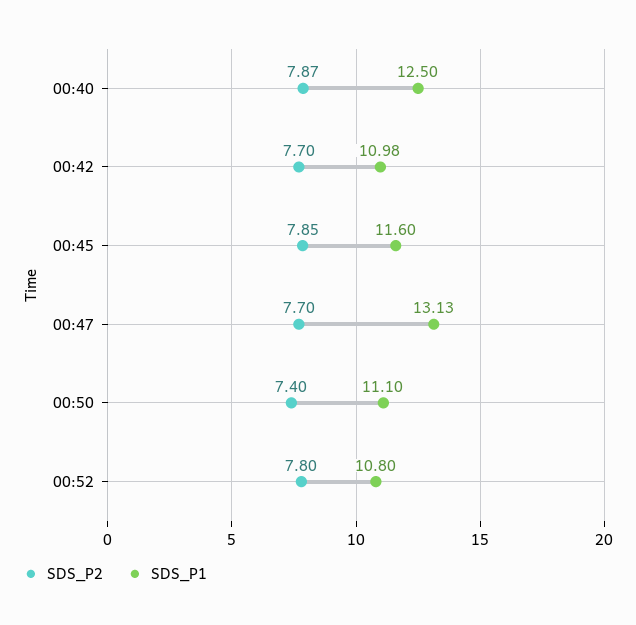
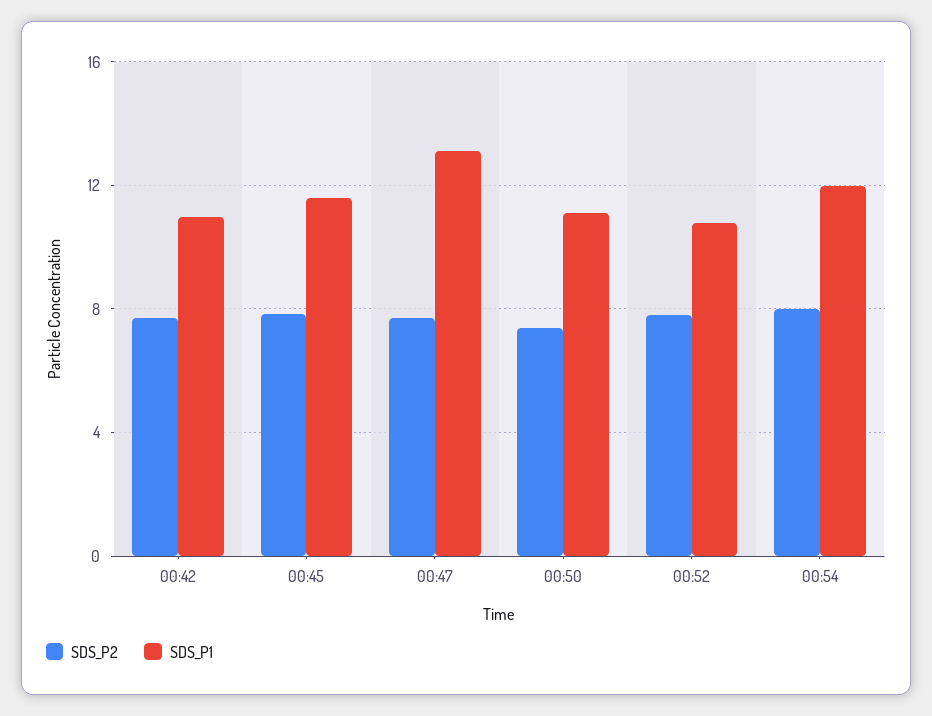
SDS_P2, 00:40: 7.87 -> none
SDS_P1, 00:40: 12.5 -> none
SDS_P2, 00:54: none -> 8
SDS_P1, 00:54: none -> 12

